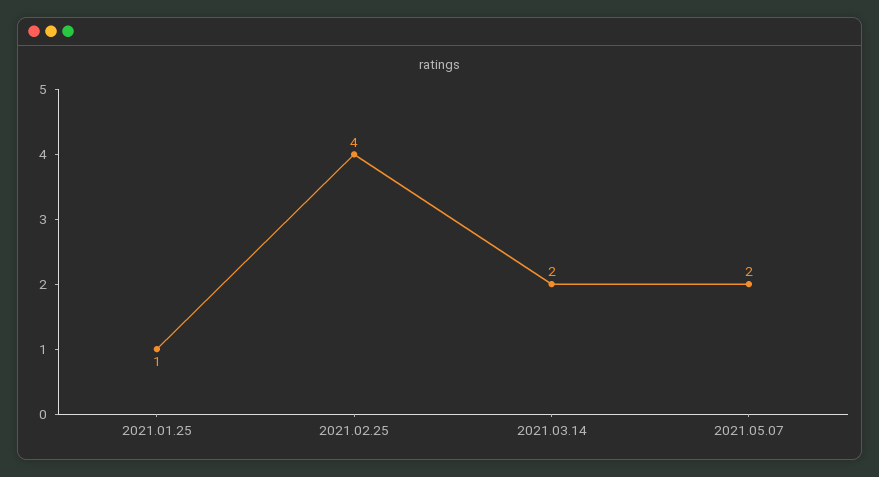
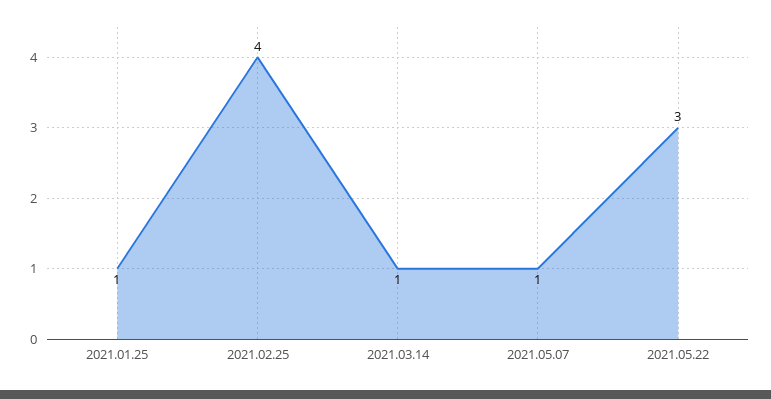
2021.03.14: 2 -> 1
2021.05.07: 2 -> 1
2021.05.22: none -> 3

